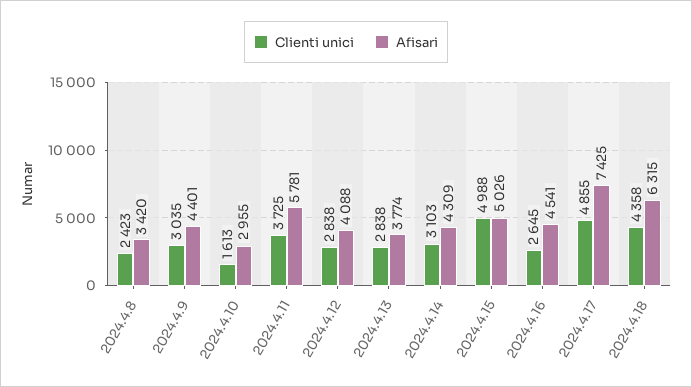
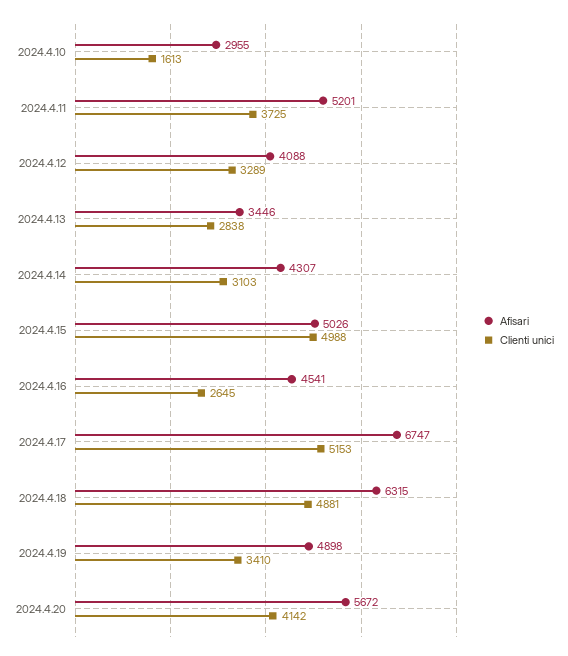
Clienti unici, 2024.4.8: 2423 -> none
Afisari, 2024.4.8: 3420 -> none
Clienti unici, 2024.4.9: 3035 -> none
Afisari, 2024.4.9: 4401 -> none
Afisari, 2024.4.11: 5781 -> 5201
Clienti unici, 2024.4.12: 2838 -> 3289
Afisari, 2024.4.13: 3774 -> 3446
Afisari, 2024.4.14: 4309 -> 4307
Clienti unici, 2024.4.17: 4855 -> 5153
Afisari, 2024.4.17: 7425 -> 6747
Clienti unici, 2024.4.18: 4358 -> 4881
Afisari, 2024.4.19: none -> 4898
Clienti unici, 2024.4.19: none -> 3410
Afisari, 2024.4.20: none -> 5672
Clienti unici, 2024.4.20: none -> 4142

